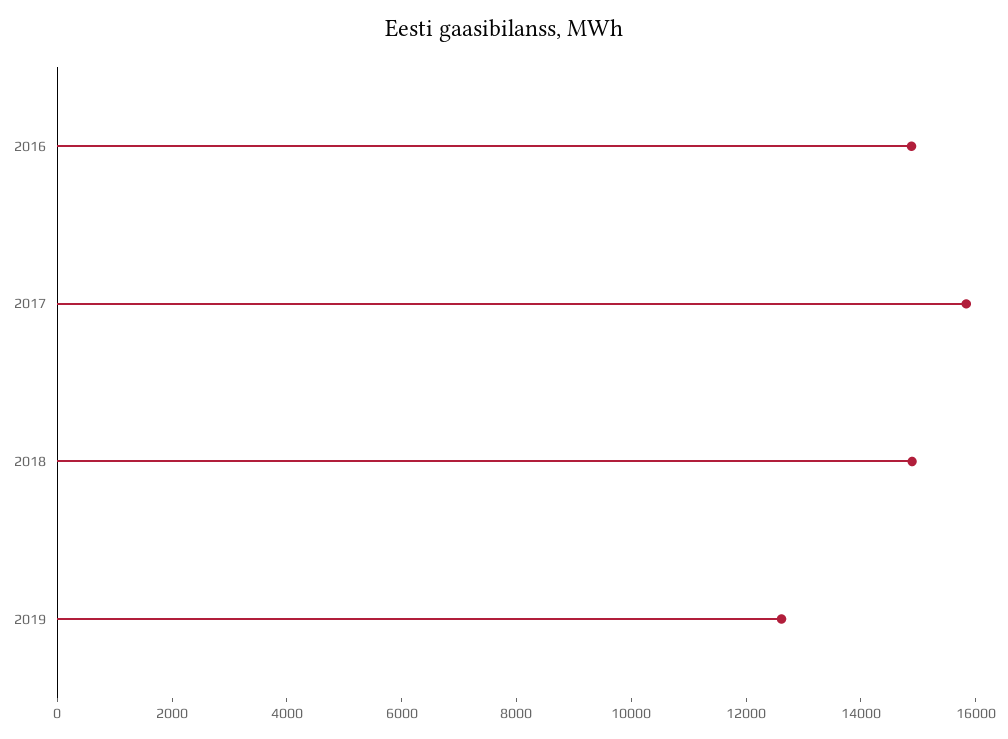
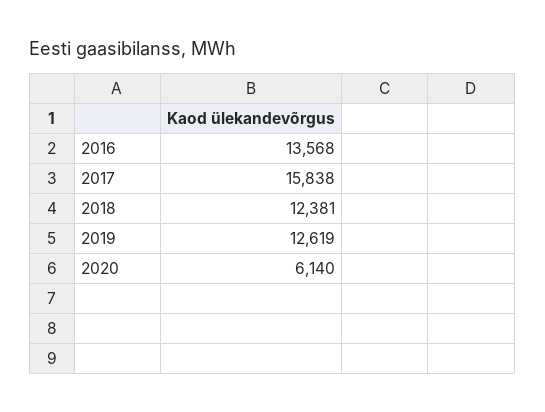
2016: 15000 -> 13568
2018: 15000 -> 12381
2020: none -> 6140

